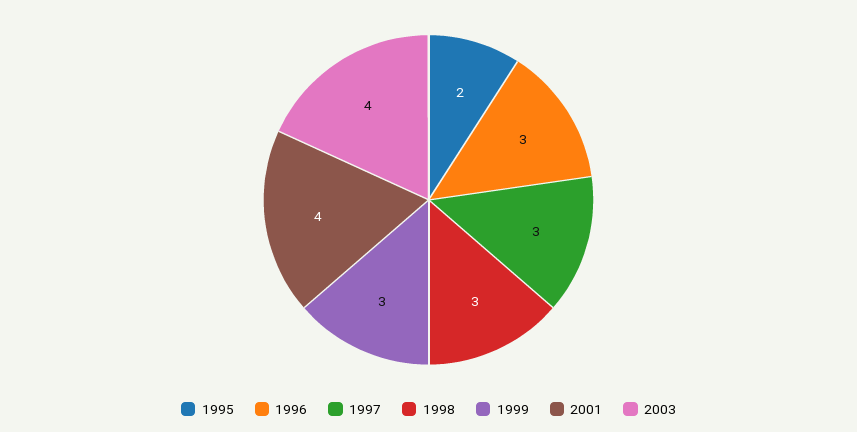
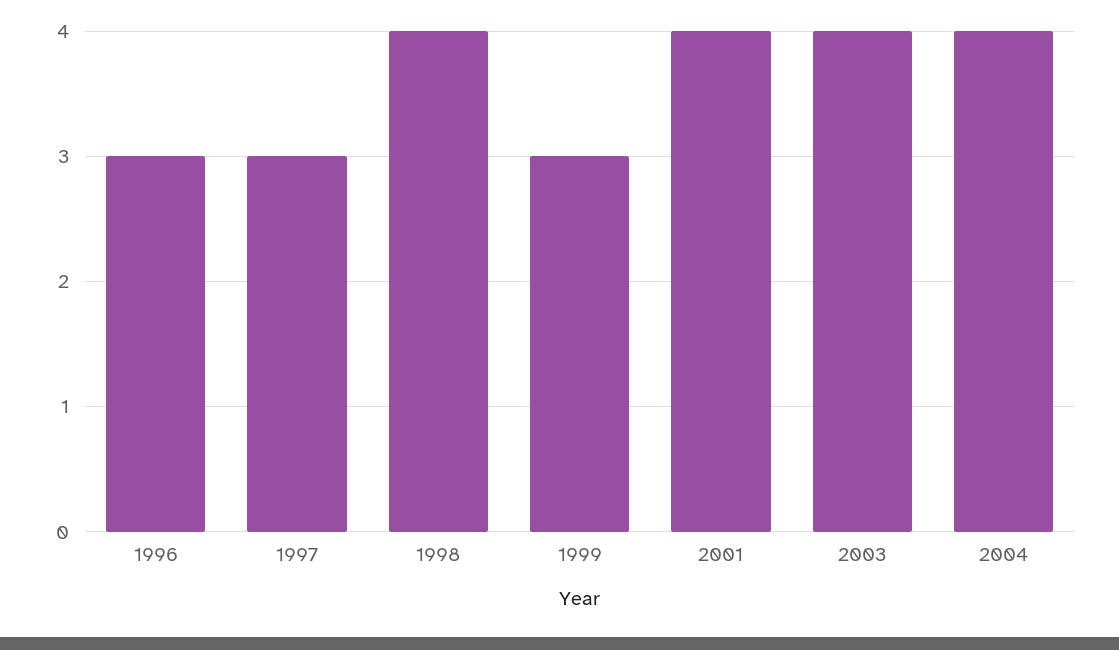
1995: 2 -> none
1998: 3 -> 4
2004: none -> 4

